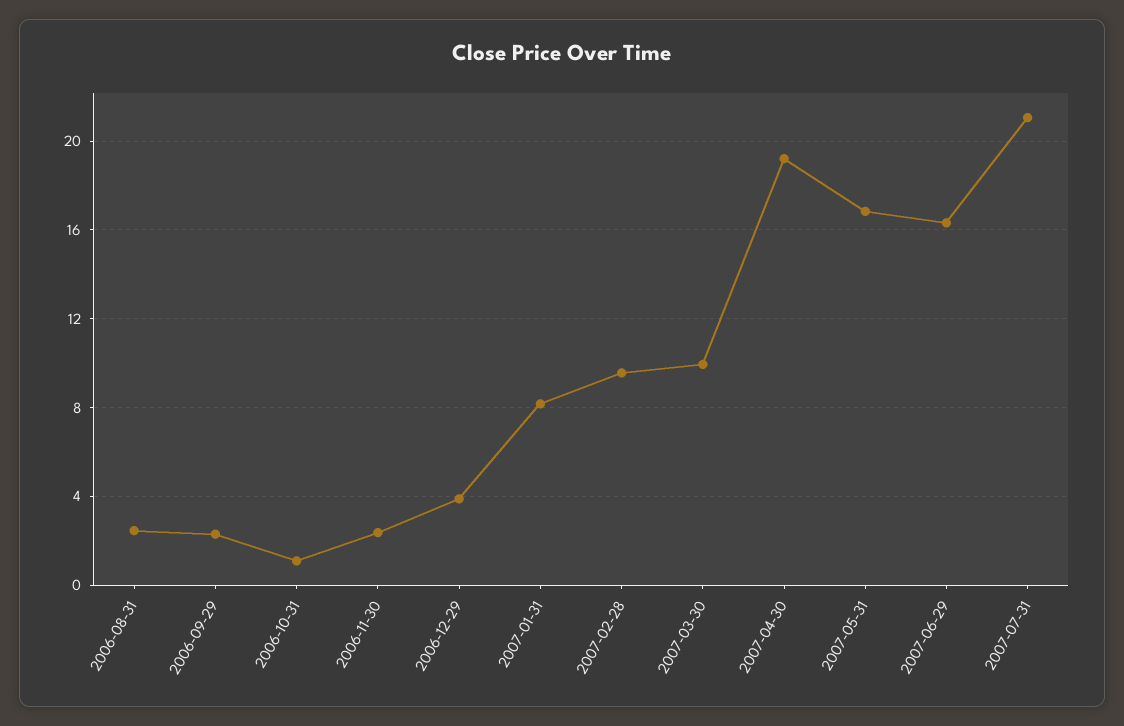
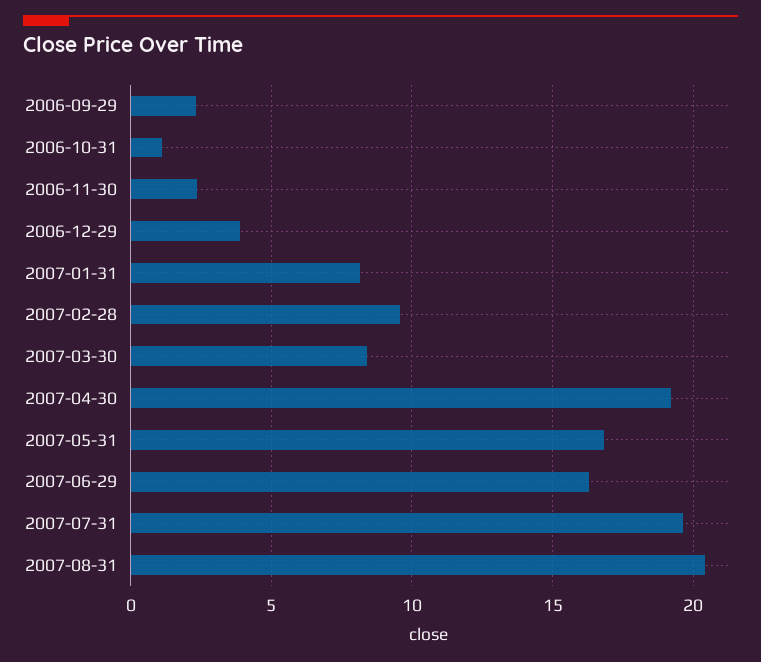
2006-08-31: 2.5 -> none
2007-03-30: 10 -> 8.5
2007-07-31: 21 -> 19.5
2007-08-31: none -> 20.5

